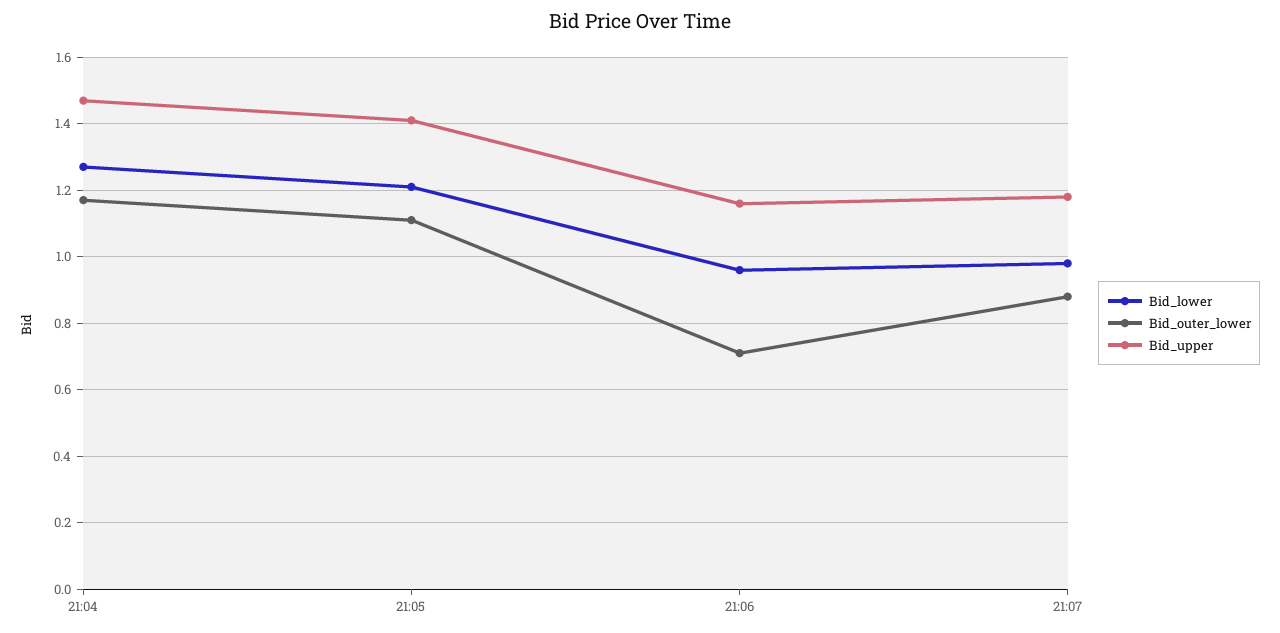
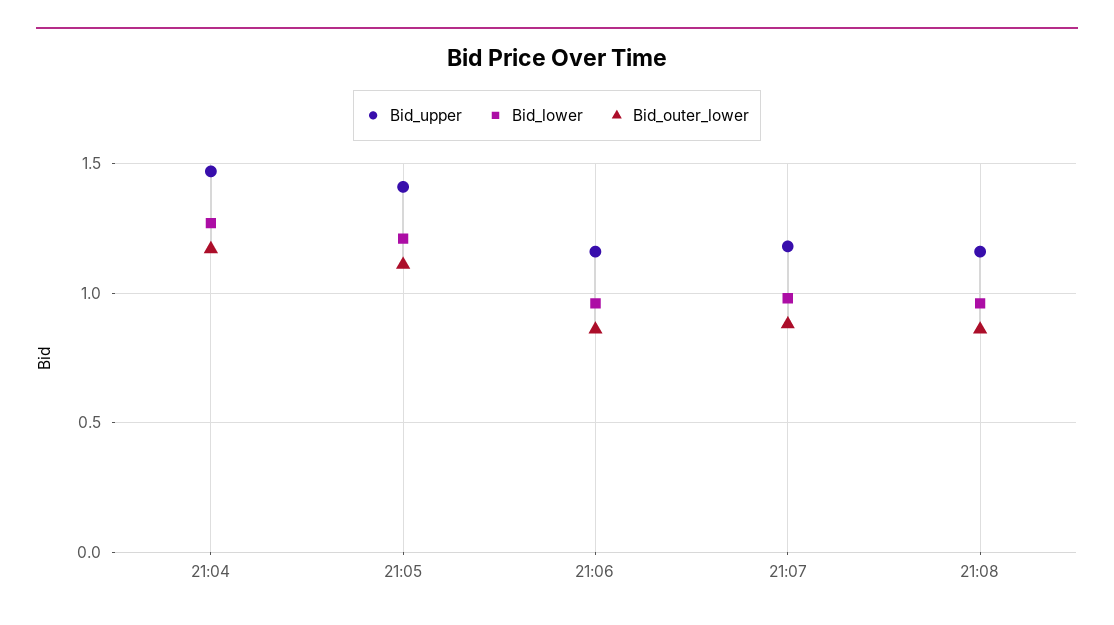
Bid_outer_lower, 21:06: 0.7 -> 0.85
Bid_upper, 21:08: none -> 1.15
Bid_lower, 21:08: none -> 0.95
Bid_outer_lower, 21:08: none -> 0.85

